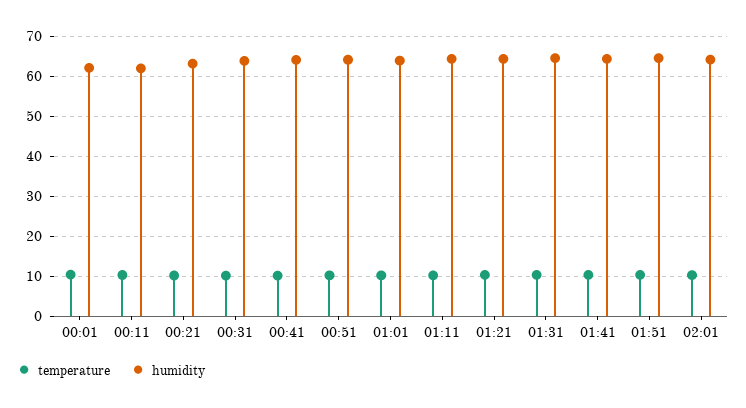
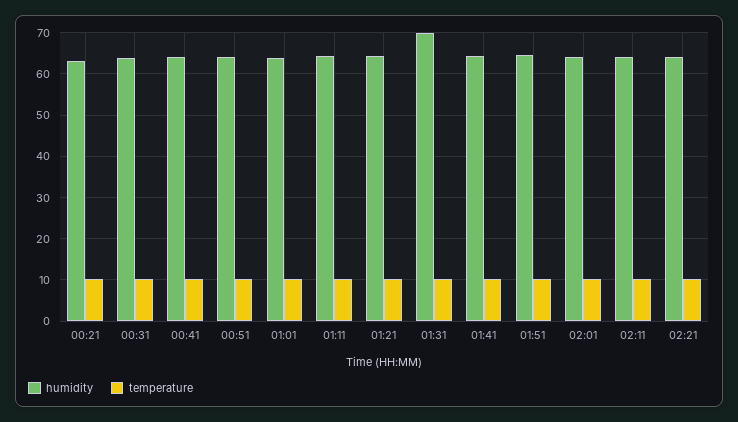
temperature, 00:01: 10 -> none
humidity, 00:01: 62 -> none
temperature, 00:11: 10 -> none
humidity, 00:11: 62 -> none
humidity, 01:31: 64 -> 70
humidity, 02:11: none -> 64
temperature, 02:11: none -> 10
humidity, 02:21: none -> 64
temperature, 02:21: none -> 10

